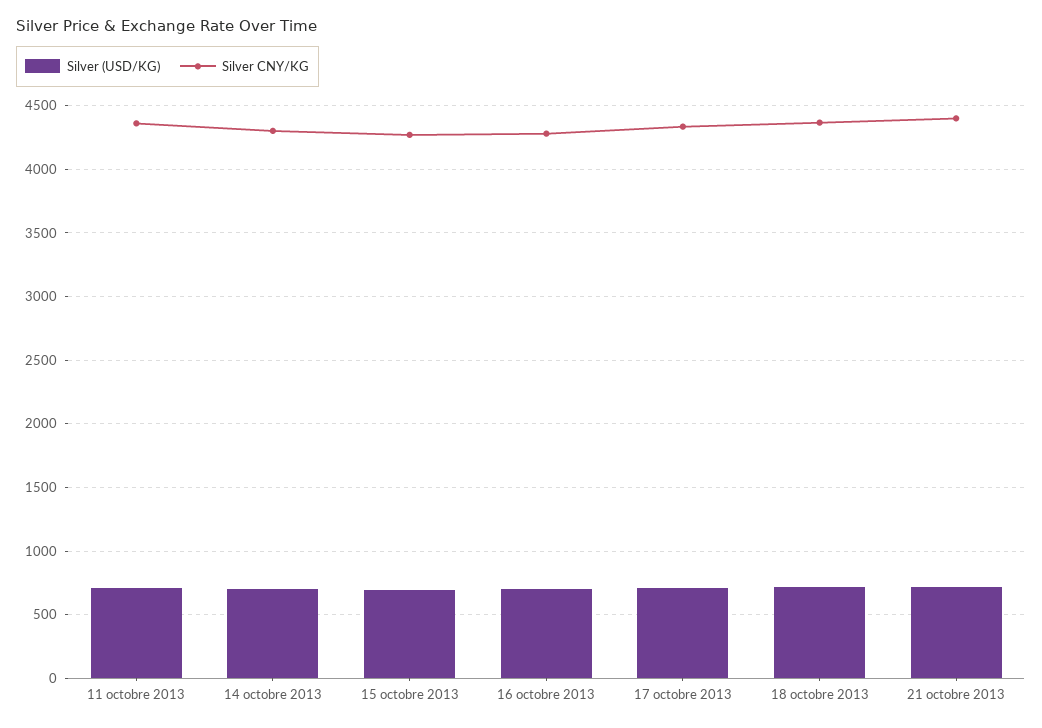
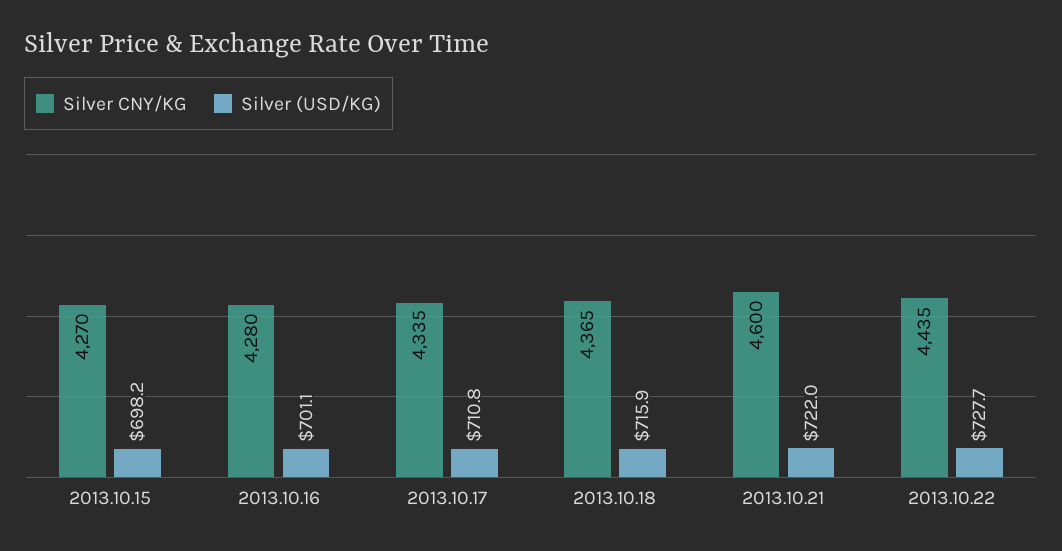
Silver (USD/KG), 11 octobre 2013: 700 -> none
Silver CNY/KG, 11 octobre 2013: 4350 -> none
Silver (USD/KG), 14 octobre 2013: 700 -> none
Silver CNY/KG, 14 octobre 2013: 4300 -> none
Silver CNY/KG, 21 octobre 2013: 4400 -> 4600
Silver CNY/KG, 2013.10.22: none -> 4435
Silver (USD/KG), 2013.10.22: none -> 727.7

